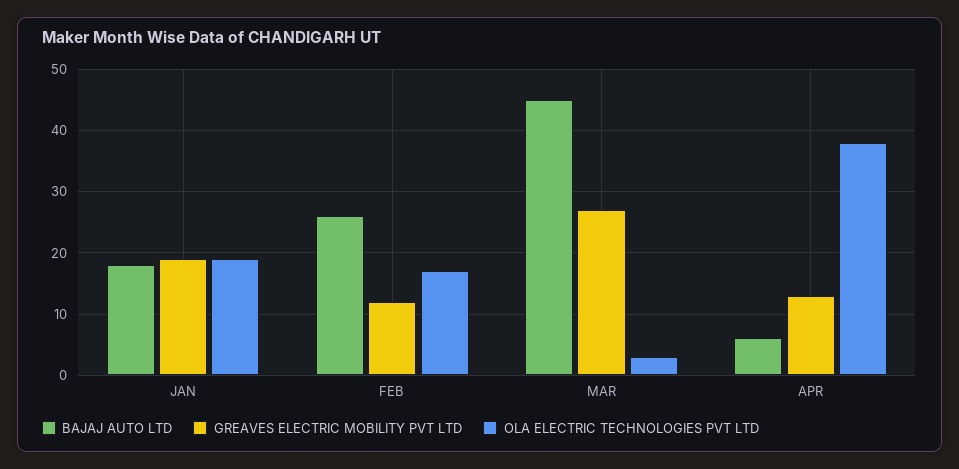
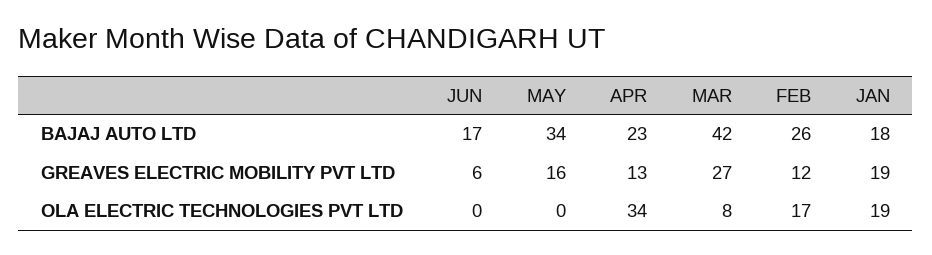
BAJAJ AUTO LTD, MAR: 45 -> 42
OLA ELECTRIC TECHNOLOGIES PVT LTD, MAR: 3 -> 8
BAJAJ AUTO LTD, APR: 6 -> 23
OLA ELECTRIC TECHNOLOGIES PVT LTD, APR: 38 -> 34
BAJAJ AUTO LTD, JUN: none -> 17
BAJAJ AUTO LTD, MAY: none -> 34
GREAVES ELECTRIC MOBILITY PVT LTD, JUN: none -> 6
GREAVES ELECTRIC MOBILITY PVT LTD, MAY: none -> 16
OLA ELECTRIC TECHNOLOGIES PVT LTD, JUN: none -> 0
OLA ELECTRIC TECHNOLOGIES PVT LTD, MAY: none -> 0

